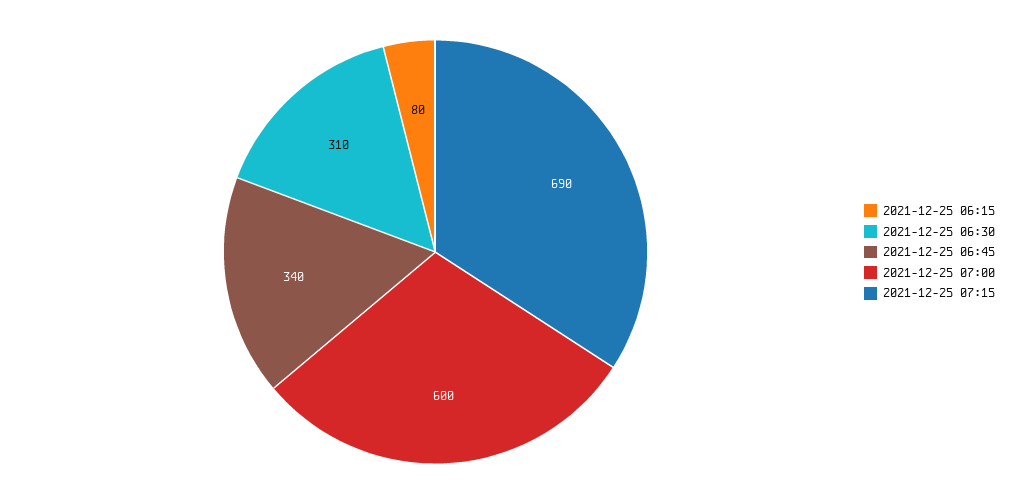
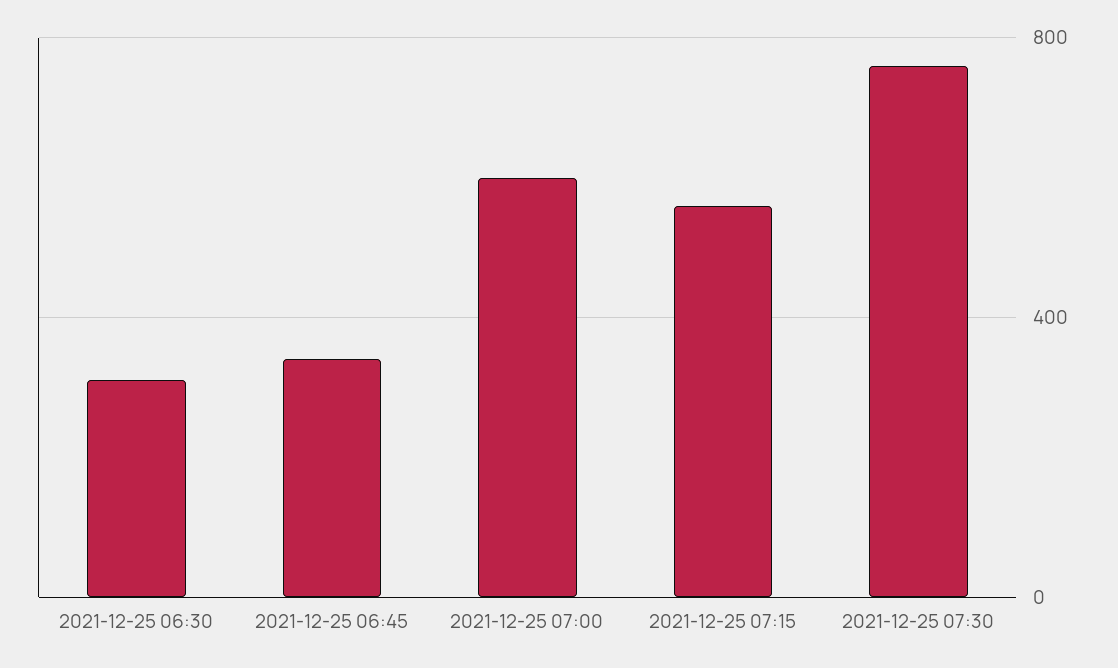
2021-12-25 06:15: 80 -> none
2021-12-25 07:15: 690 -> 550
2021-12-25 07:30: none -> 750

